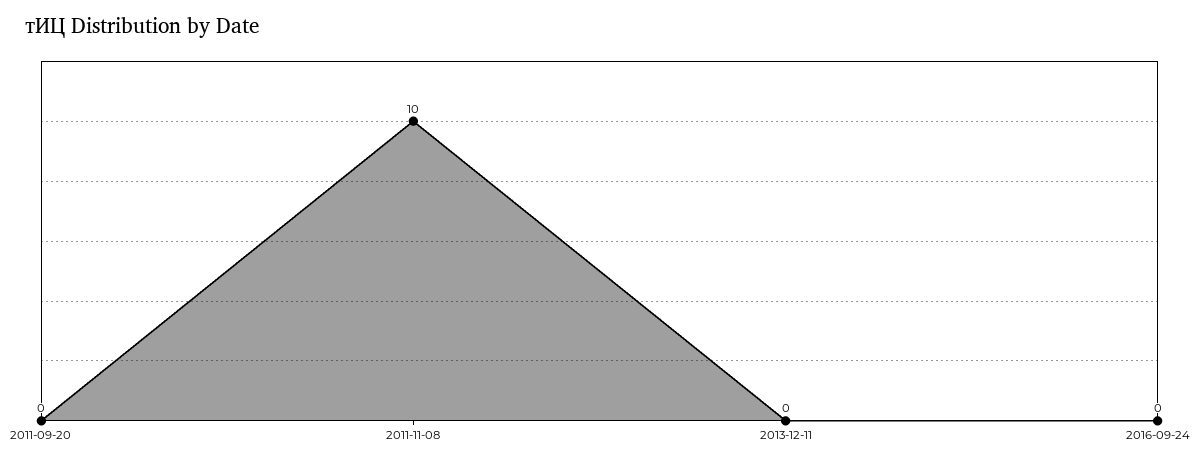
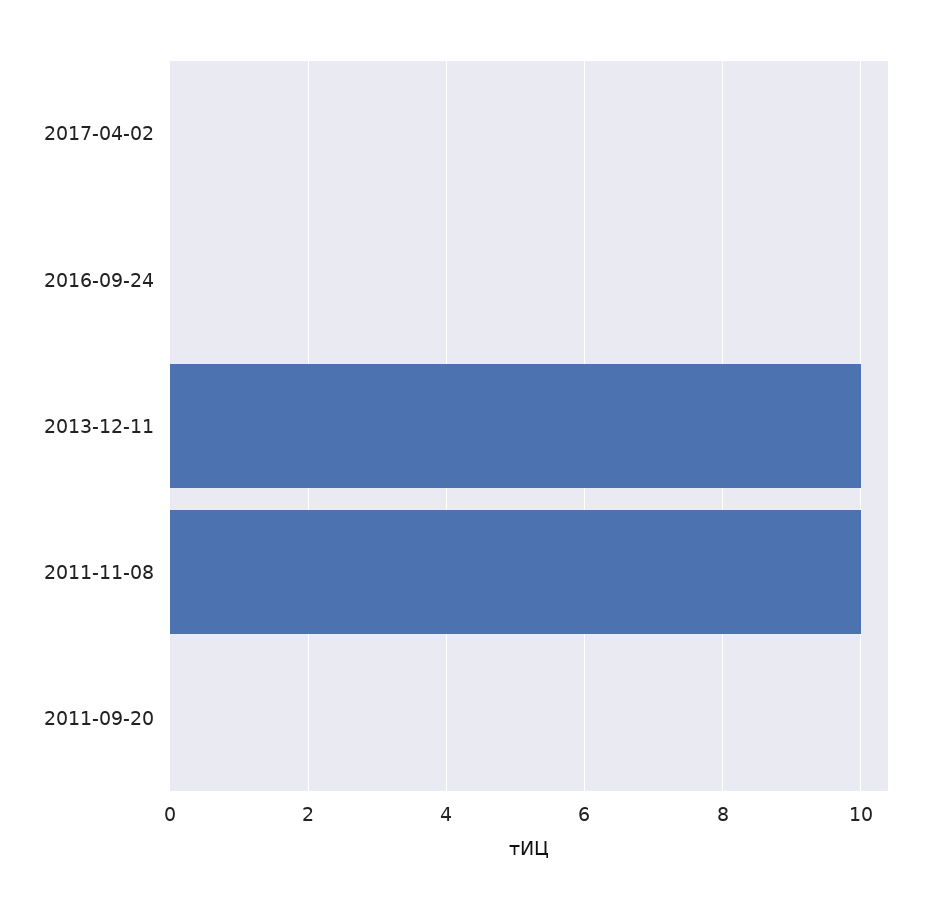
2013-12-11: 0 -> 10
2017-04-02: none -> 0

